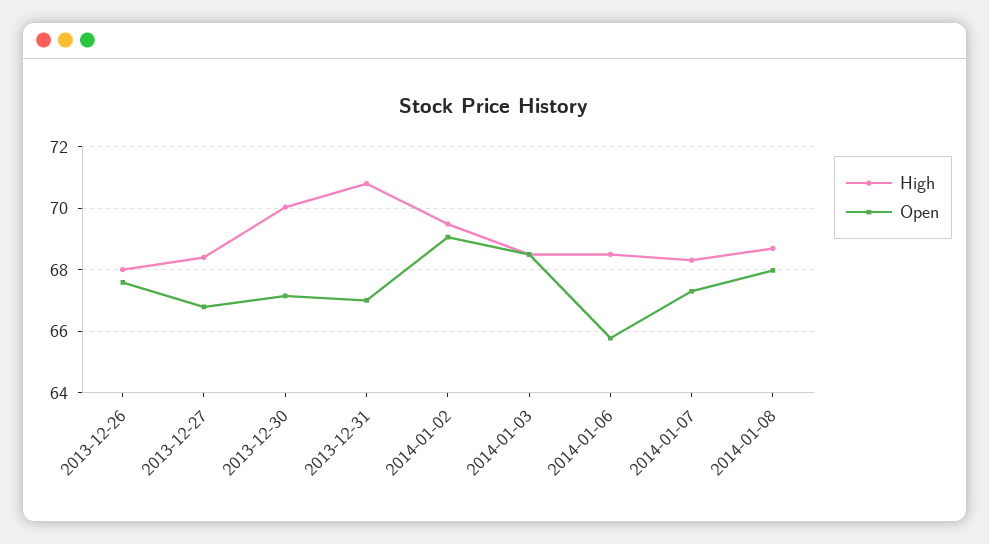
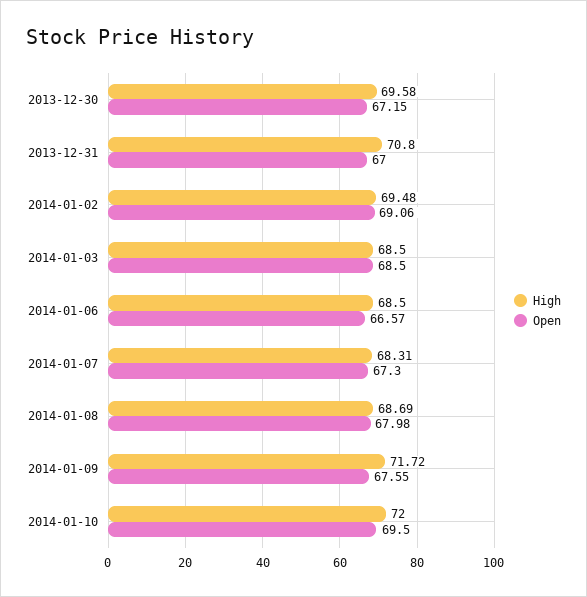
High, 2013-12-26: 68 -> none
Open, 2013-12-26: 67.6 -> none
High, 2013-12-27: 68.4 -> none
Open, 2013-12-27: 66.8 -> none
High, 2013-12-30: 70 -> 69.58
Open, 2014-01-06: 65.8 -> 66.57
High, 2014-01-09: none -> 71.72
Open, 2014-01-09: none -> 67.55
High, 2014-01-10: none -> 72
Open, 2014-01-10: none -> 69.5

